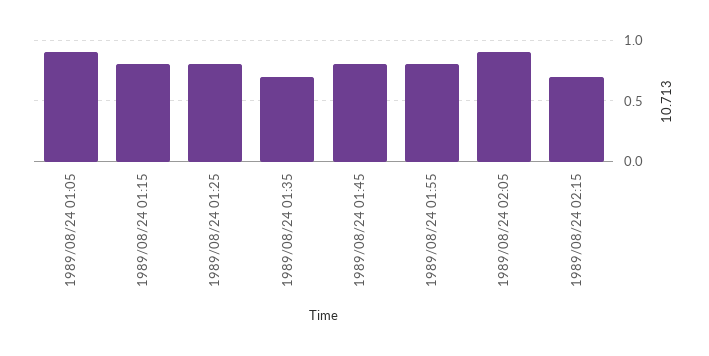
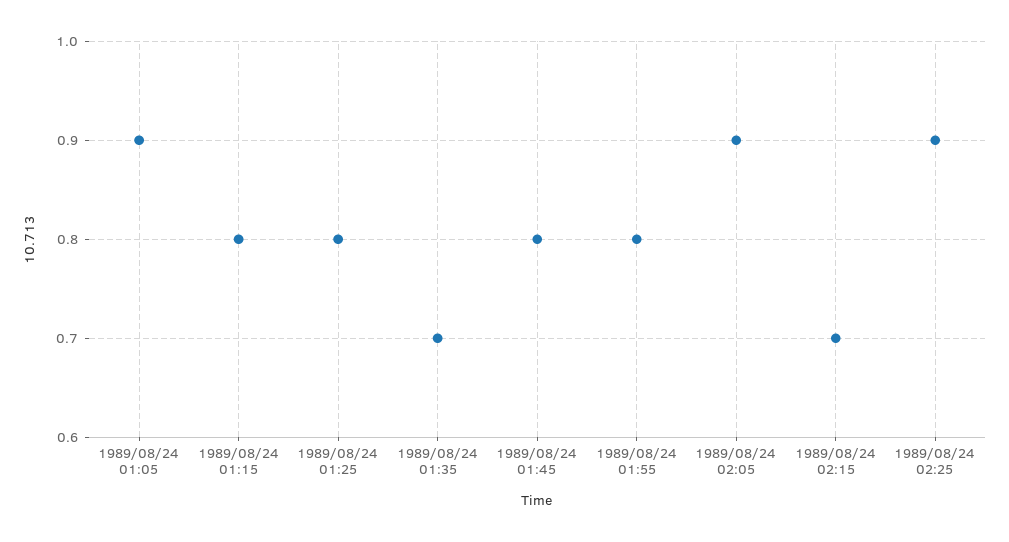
1989/08/24 02:25: none -> 0.9

